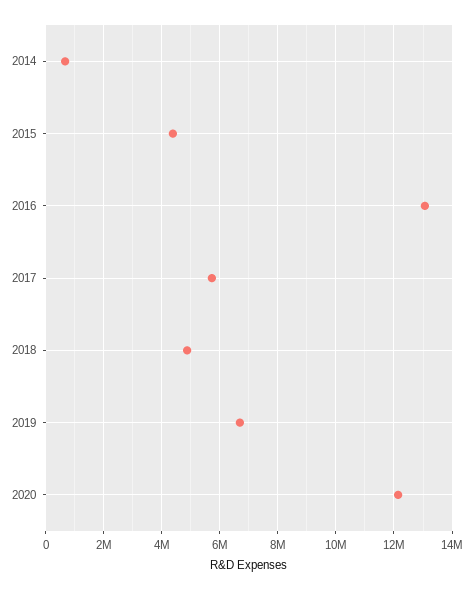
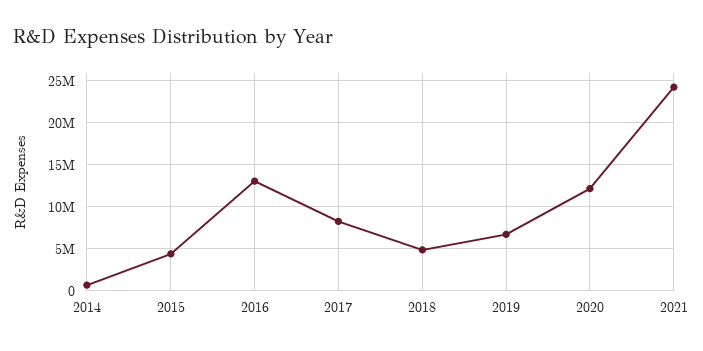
2017: 5750000 -> 8000000
2021: none -> 24000000

